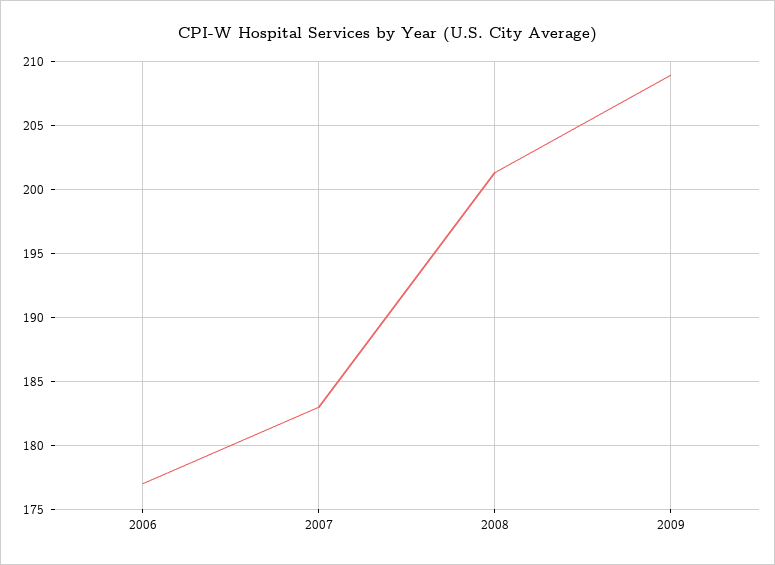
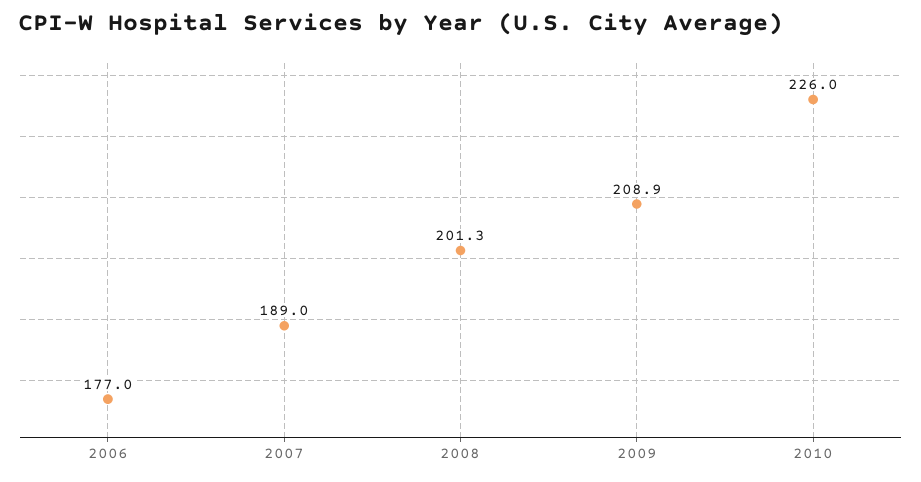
2007: 183 -> 189
2010: none -> 226

